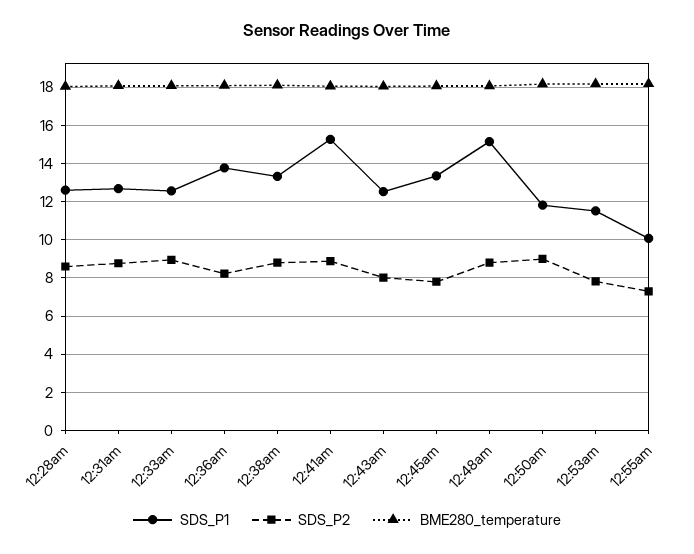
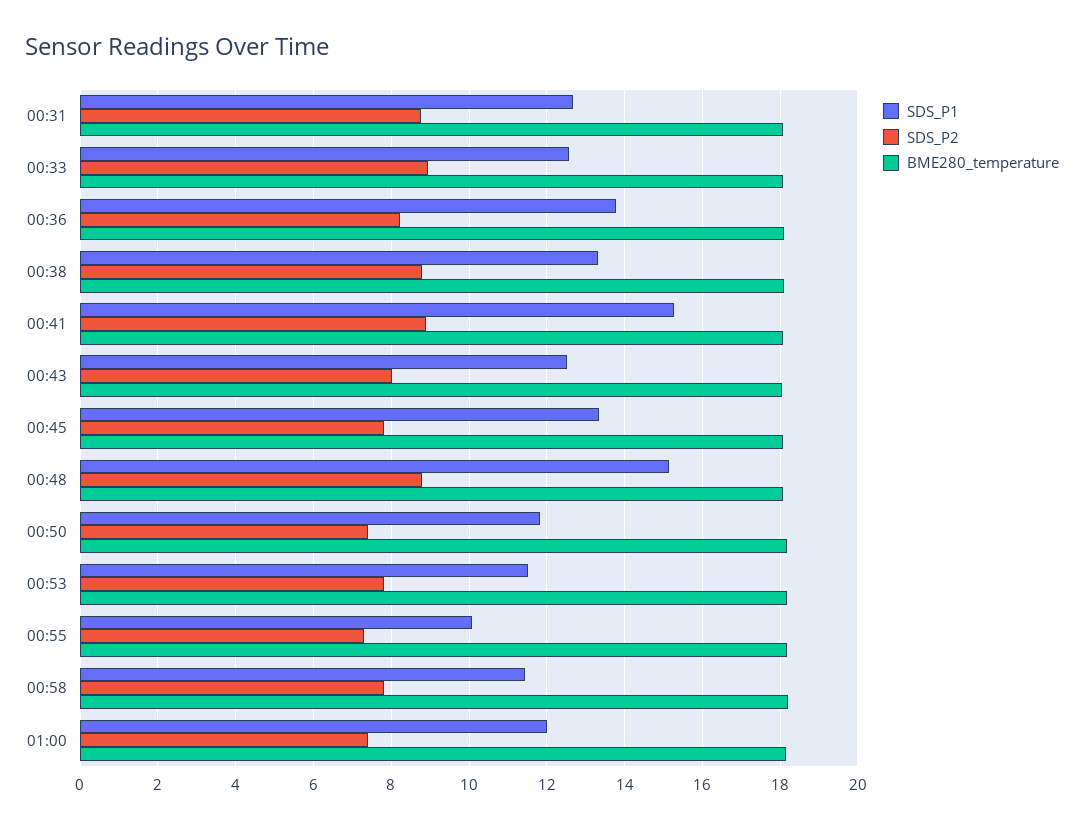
SDS_P1, 12:28am: 12.5 -> none
SDS_P2, 12:28am: 8.5 -> none
BME280_temperature, 12:28am: 18 -> none
SDS_P2, 12:50am: 9 -> 7.4
SDS_P1, 00:58: none -> 11.4
SDS_P2, 00:58: none -> 7.8
BME280_temperature, 00:58: none -> 18.2
SDS_P1, 01:00: none -> 12
SDS_P2, 01:00: none -> 7.4
BME280_temperature, 01:00: none -> 18.2

